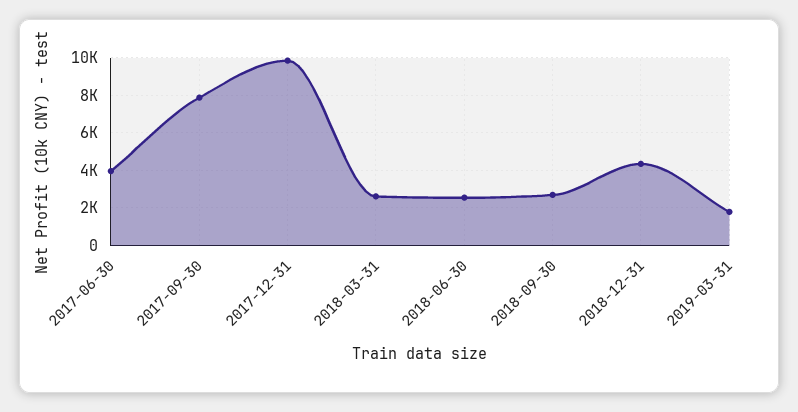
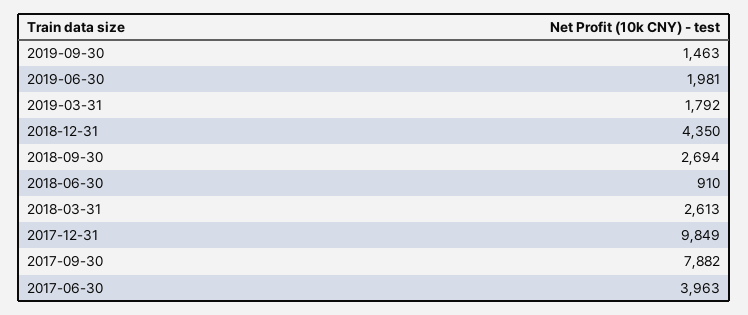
2018-06-30: 2500 -> 910
2019-09-30: none -> 1463
2019-06-30: none -> 1981

